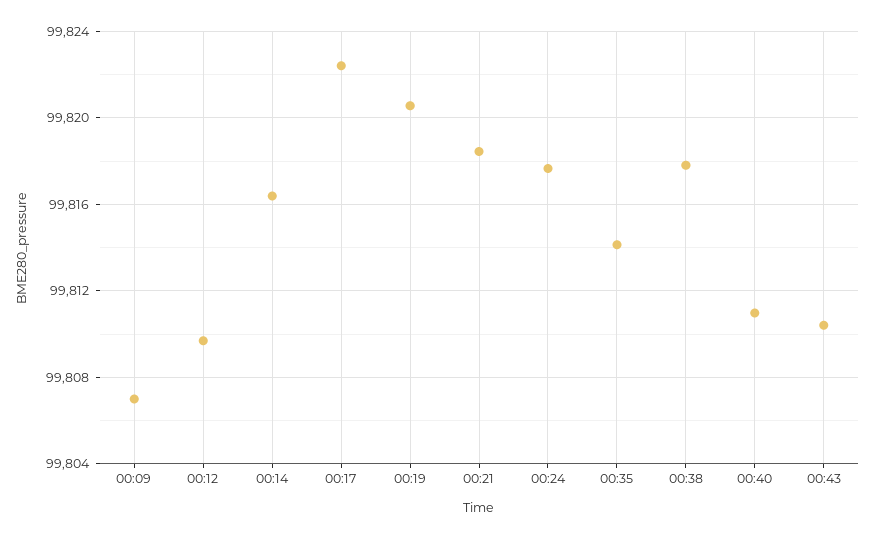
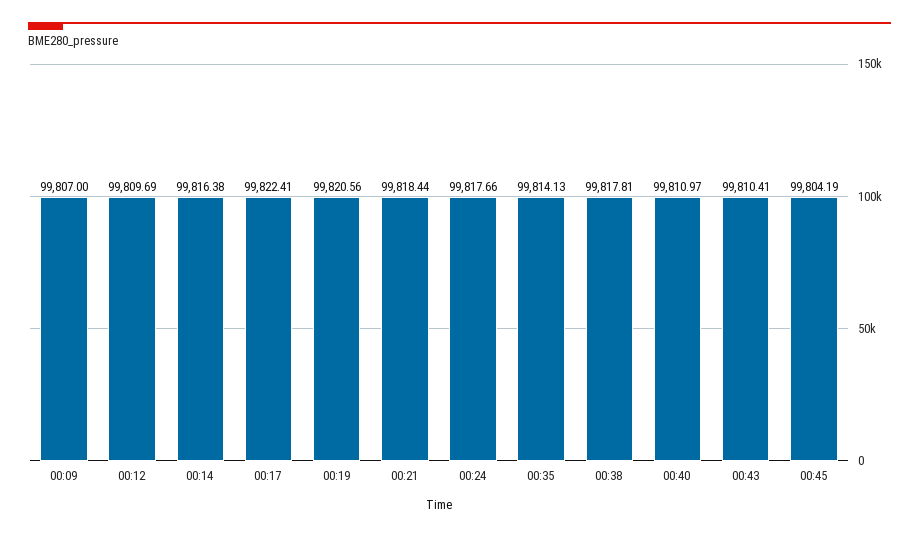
00:45: none -> 99804.19

